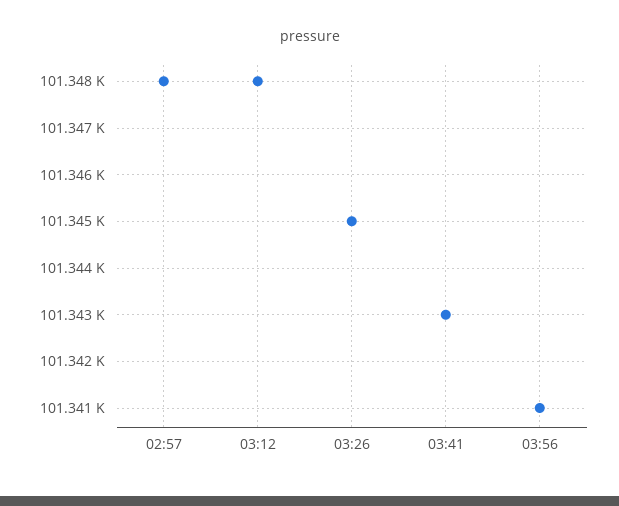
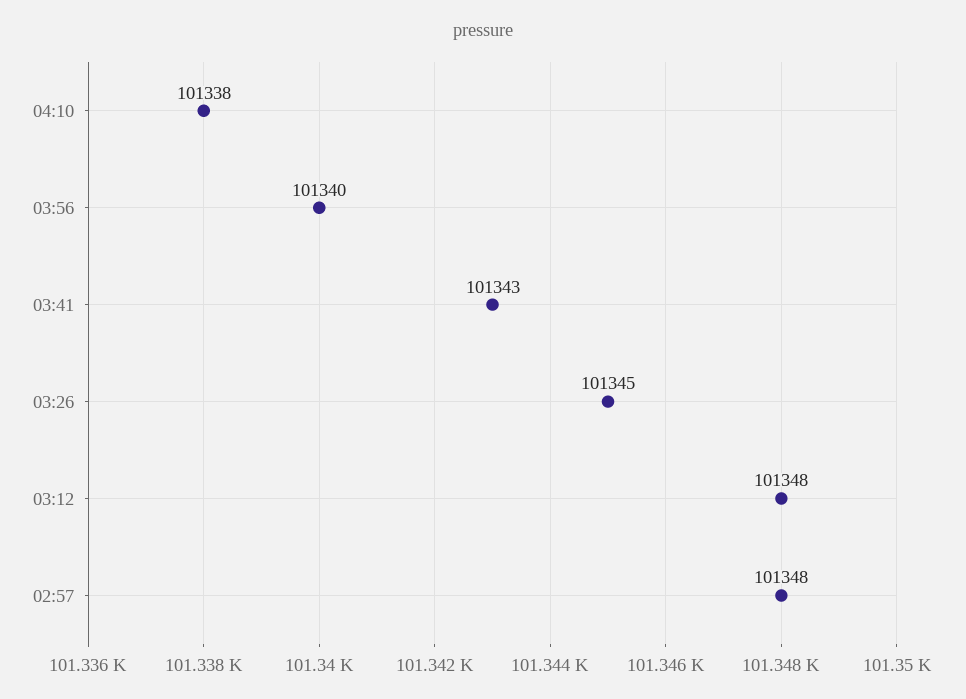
03:56: 101341 -> 101340
04:10: none -> 101338

